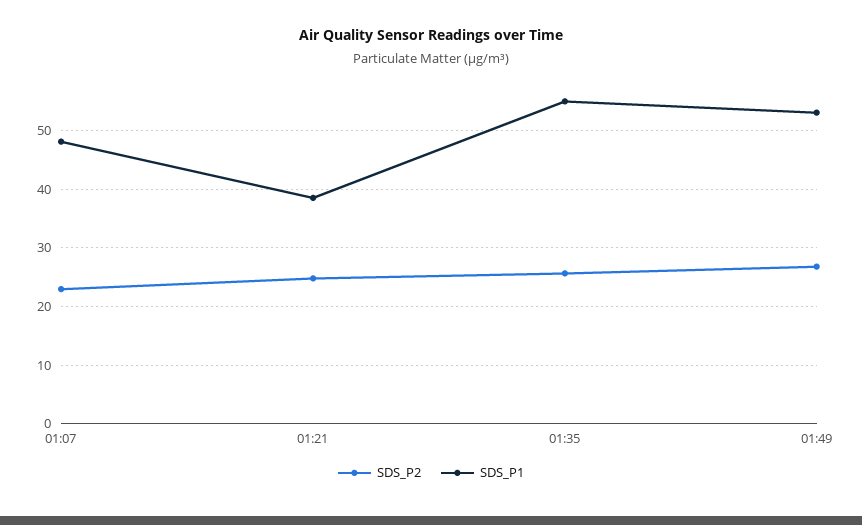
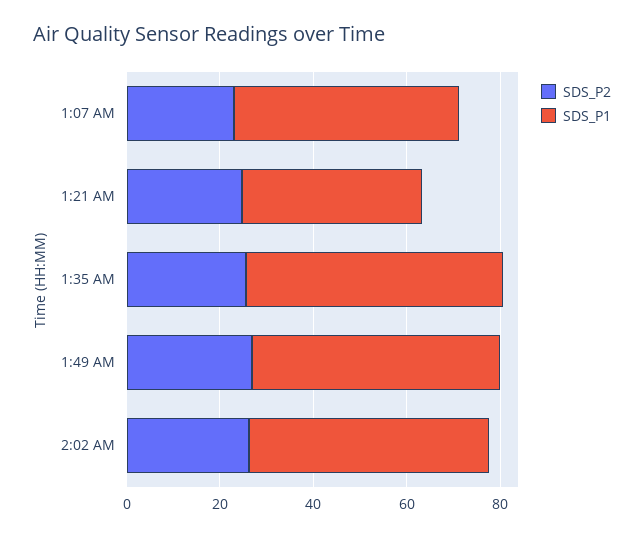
SDS_P2, 2:02 AM: none -> 25
SDS_P1, 2:02 AM: none -> 50

